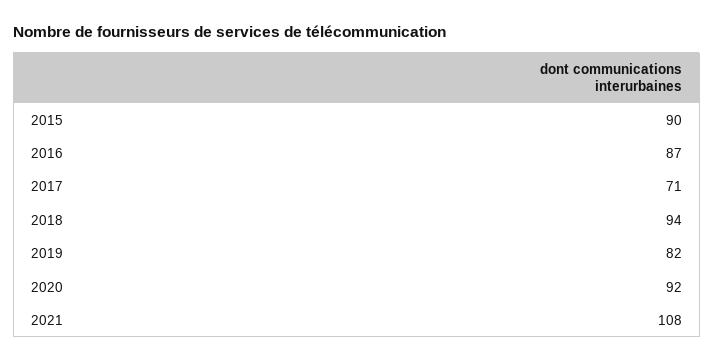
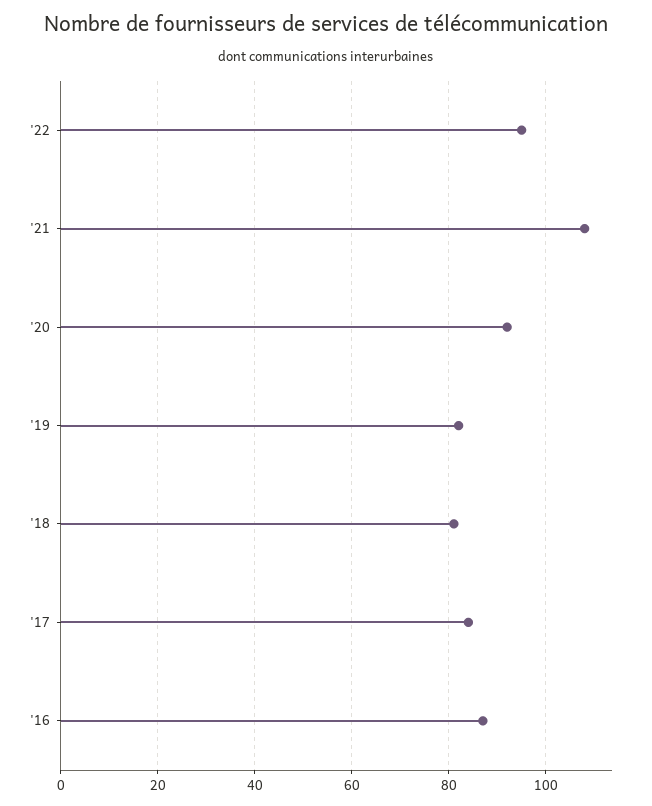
2015: 90 -> none
2017: 71 -> 85
2018: 94 -> 80
'22: none -> 95

